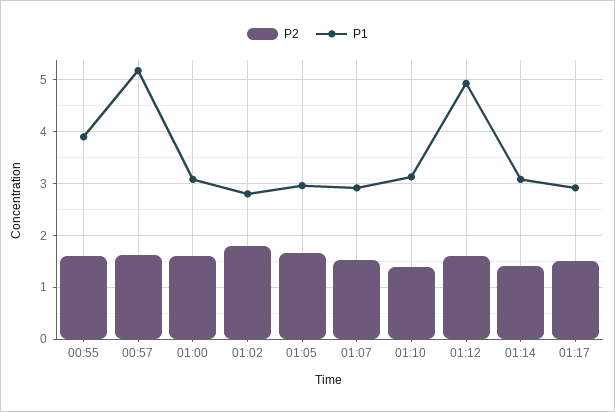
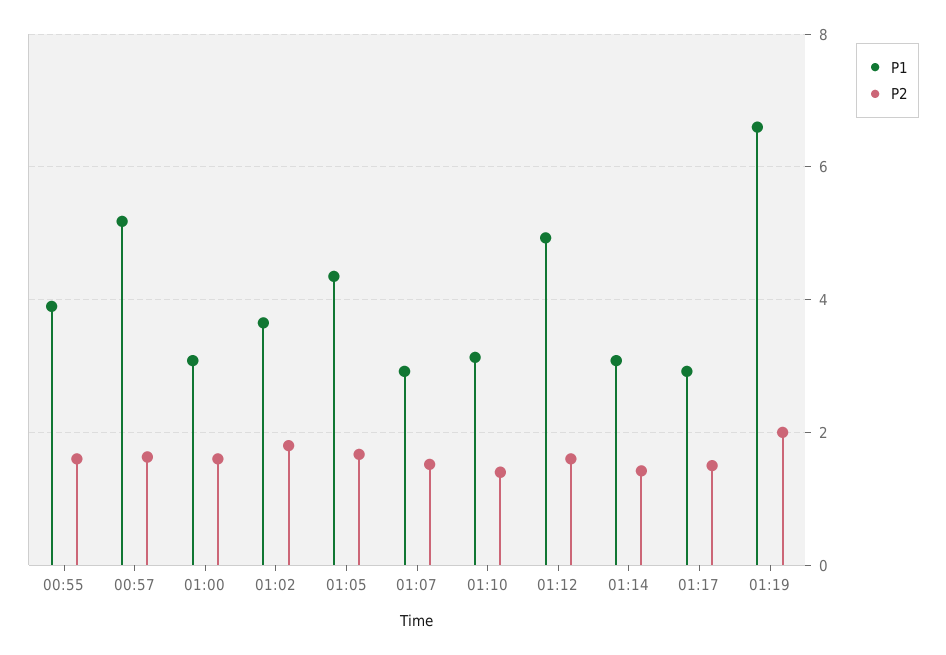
P1, 01:02: 2.8 -> 3.6
P1, 01:05: 3 -> 4.4
P1, 01:19: none -> 6.6
P2, 01:19: none -> 2

